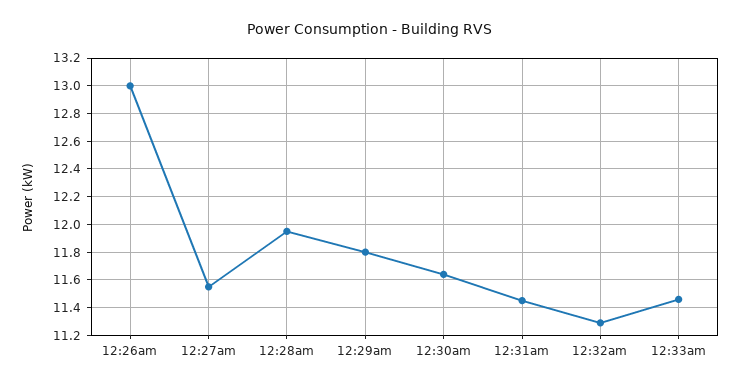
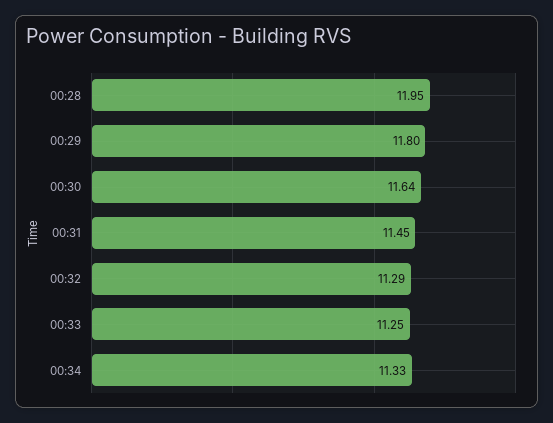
12:26am: 13 -> none
12:27am: 11.55 -> none
12:33am: 11.45 -> 11.25
00:34: none -> 11.33

